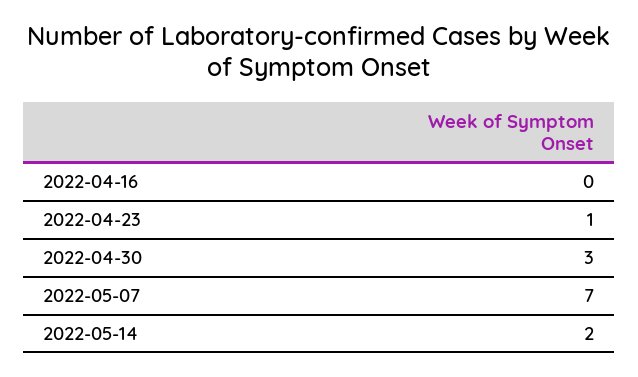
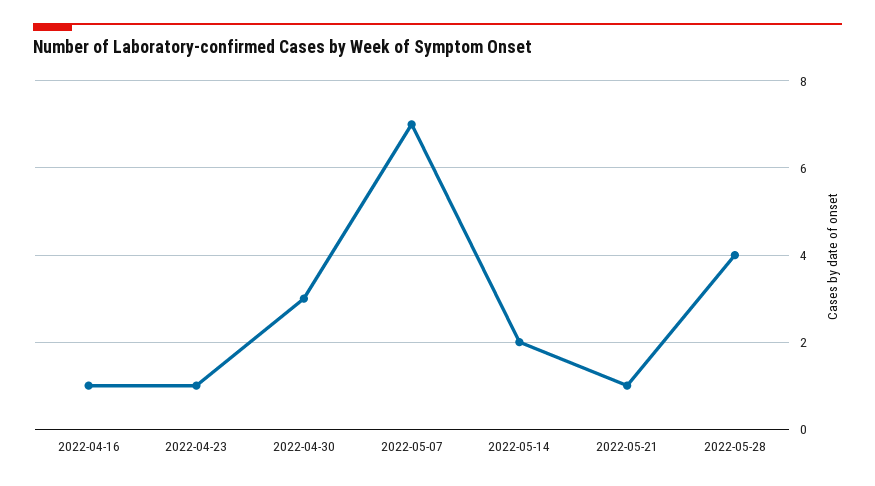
2022-04-16: 0 -> 1
2022-05-21: none -> 1
2022-05-28: none -> 4

